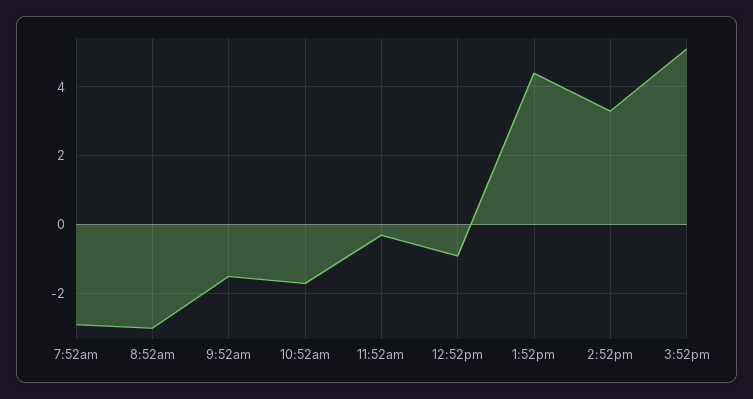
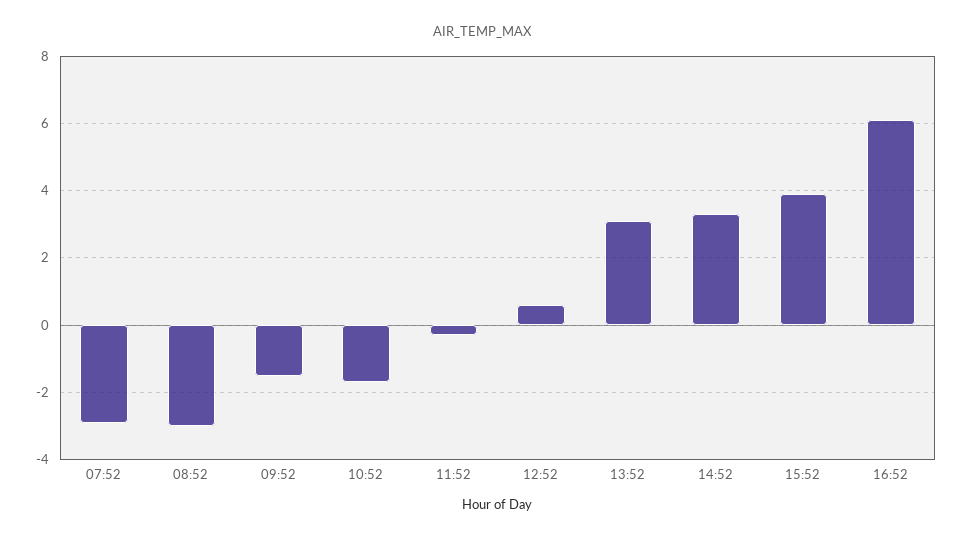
12:52pm: -1 -> 0.5
1:52pm: 4.5 -> 3
3:52pm: 5 -> 4
16:52: none -> 6

